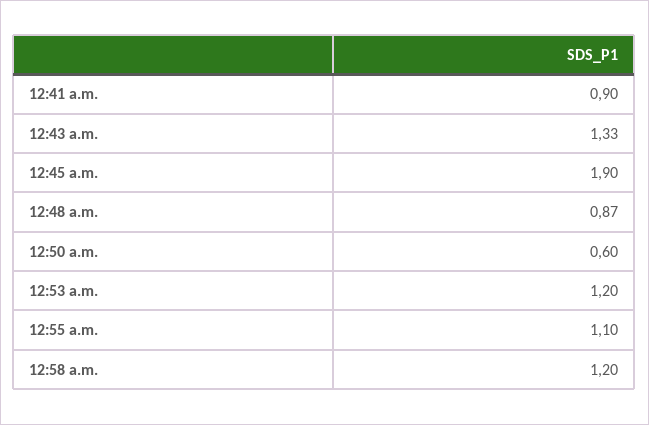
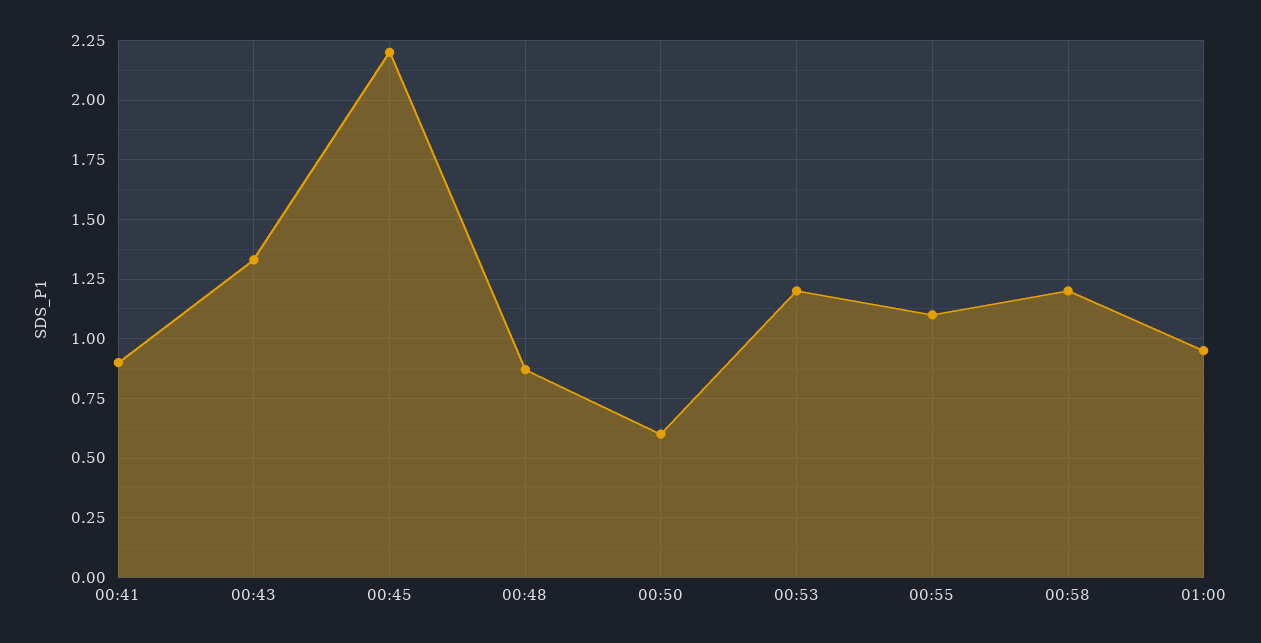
12:45 a.m.: 1.9 -> 2.2
01:00: none -> 0.95

